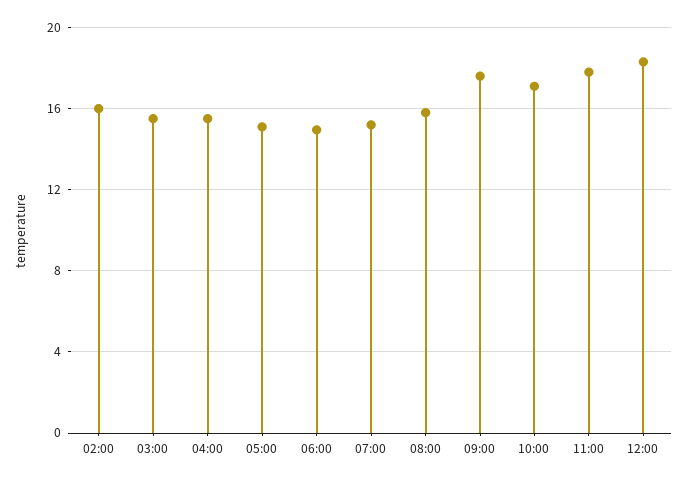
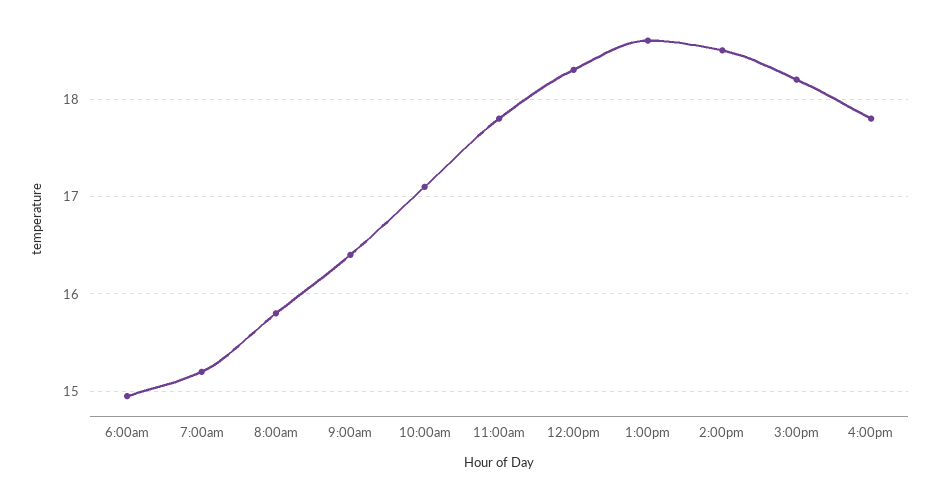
02:00: 16 -> none
03:00: 15.5 -> none
04:00: 15.5 -> none
05:00: 15 -> none
09:00: 17.5 -> 16.4
1:00pm: none -> 18.6
2:00pm: none -> 18.5
3:00pm: none -> 18.2
4:00pm: none -> 17.8

